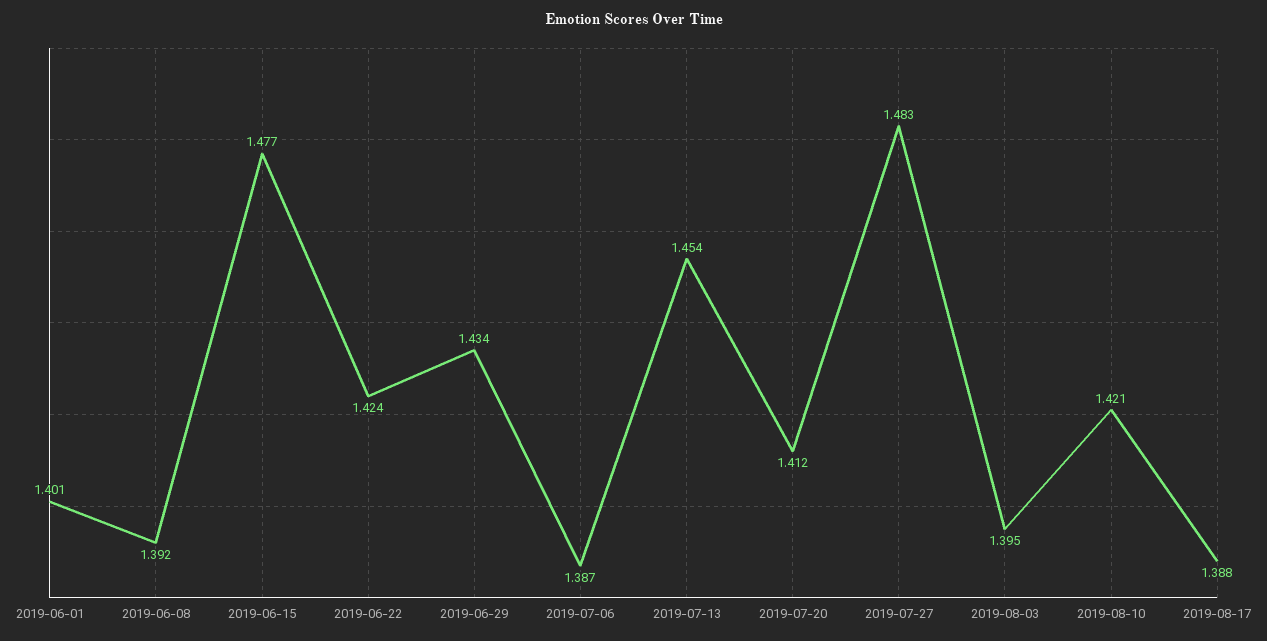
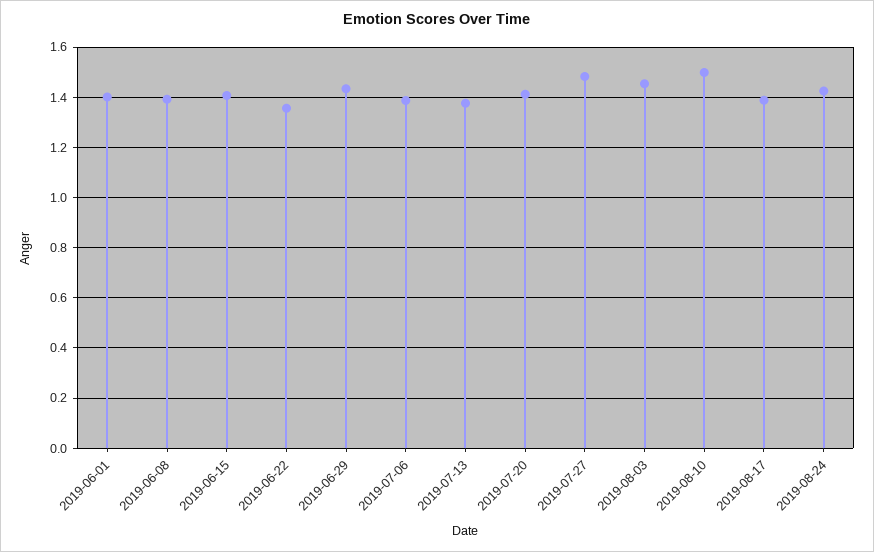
2019-06-15: 1.477 -> 1.4
2019-06-22: 1.424 -> 1.35
2019-07-13: 1.454 -> 1.375
2019-08-03: 1.395 -> 1.45
2019-08-10: 1.421 -> 1.5
2019-08-24: none -> 1.425

